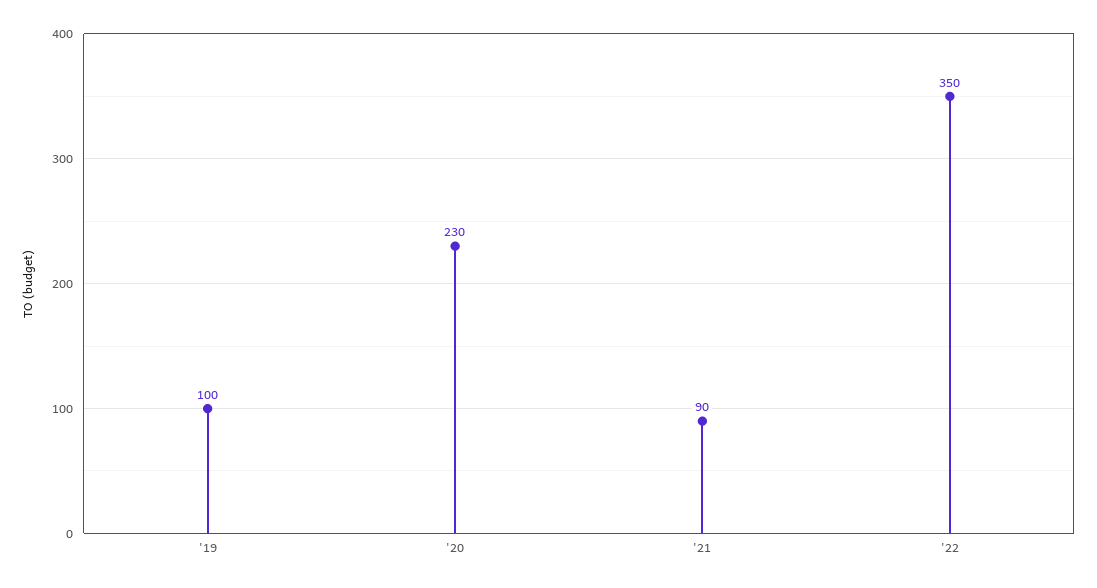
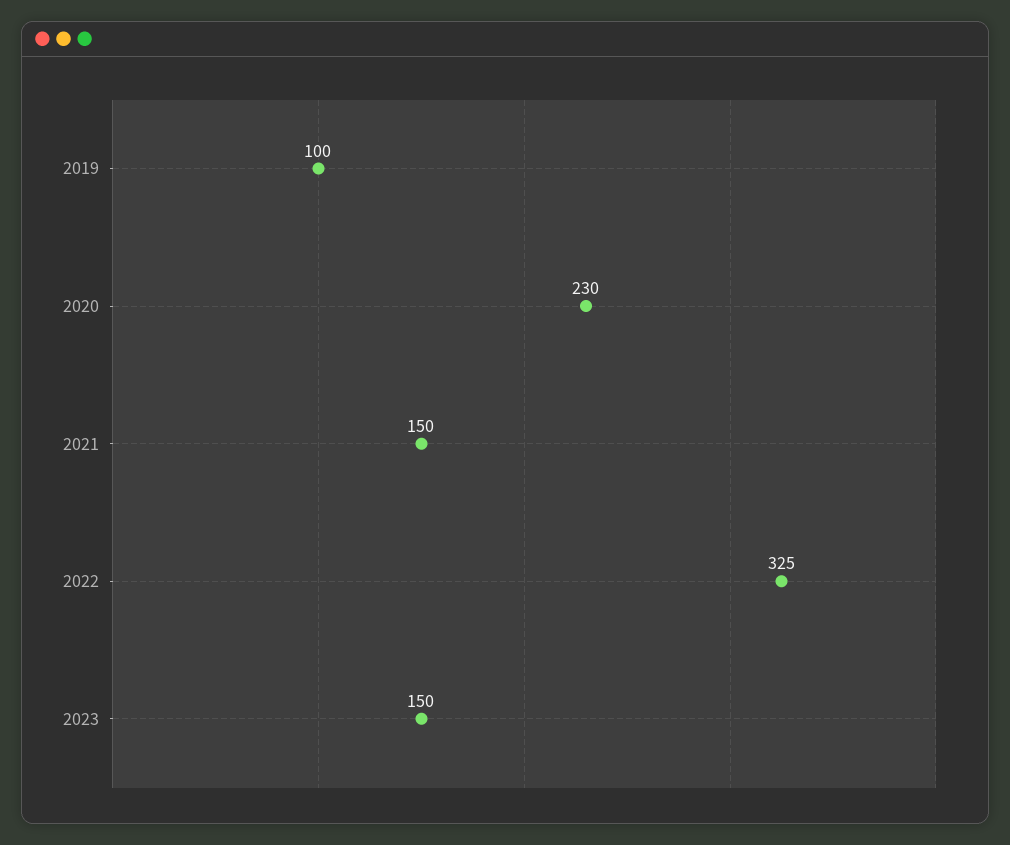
'21: 90 -> 150
'22: 350 -> 325
2023: none -> 150

